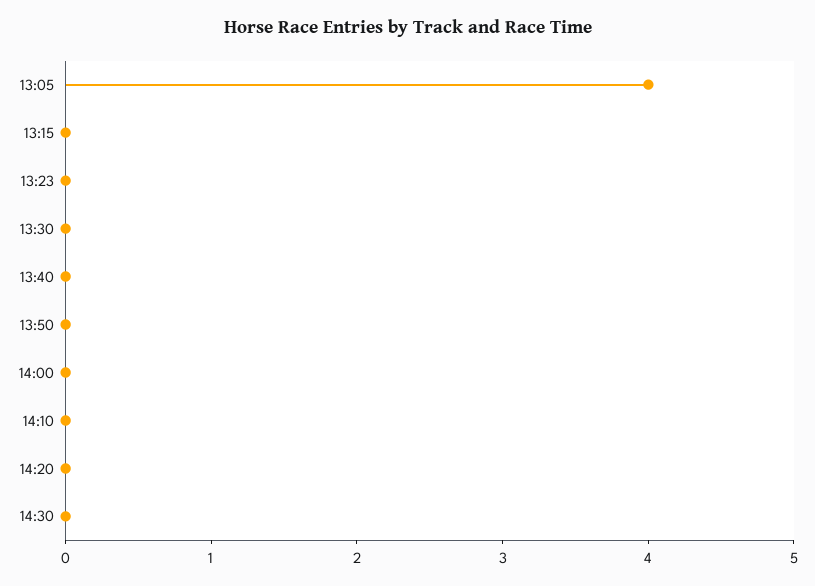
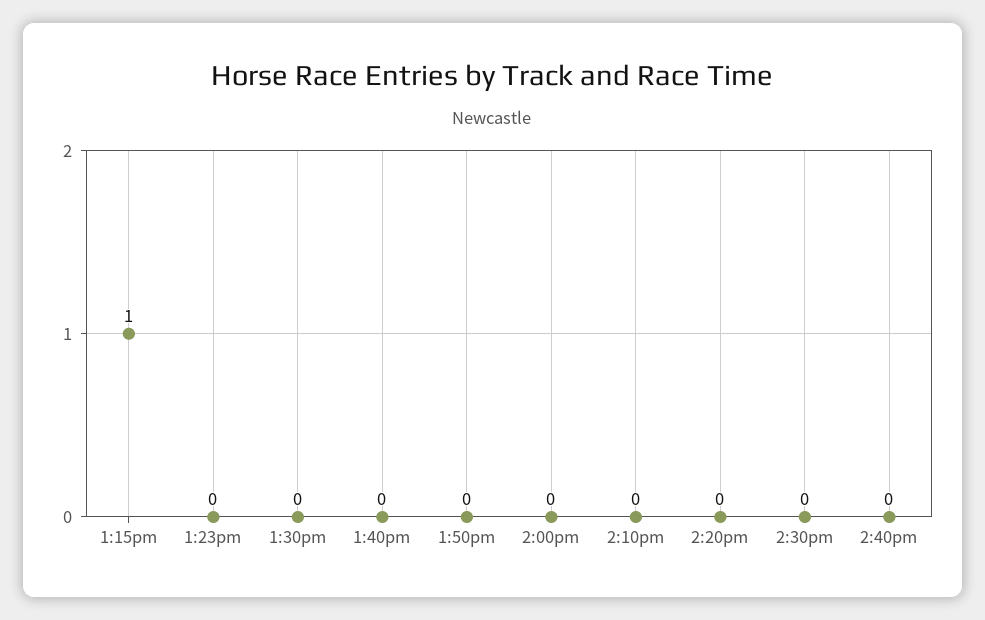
13:05: 4 -> none
13:15: 0 -> 1
2:40pm: none -> 0

